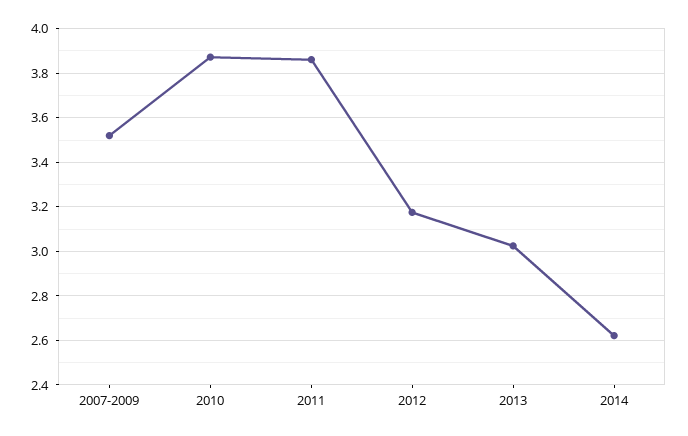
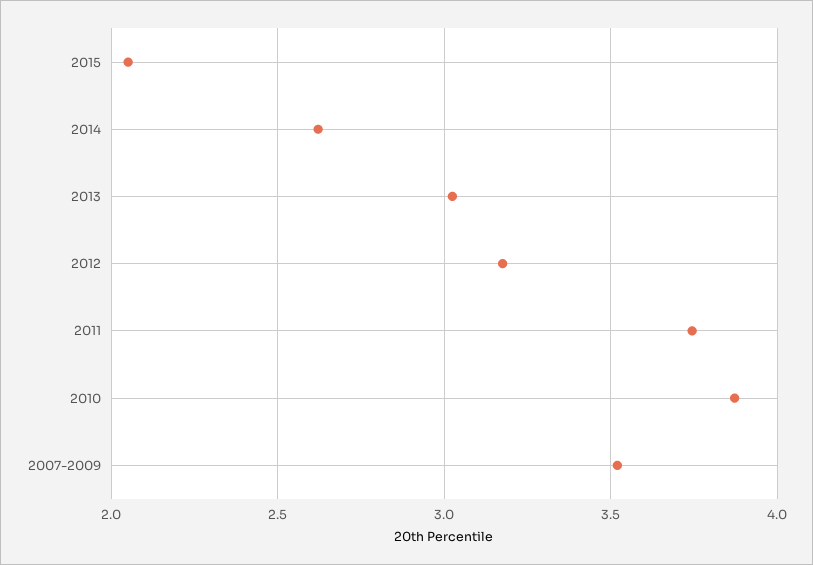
2011: 3.85 -> 3.75
2015: none -> 2.05

